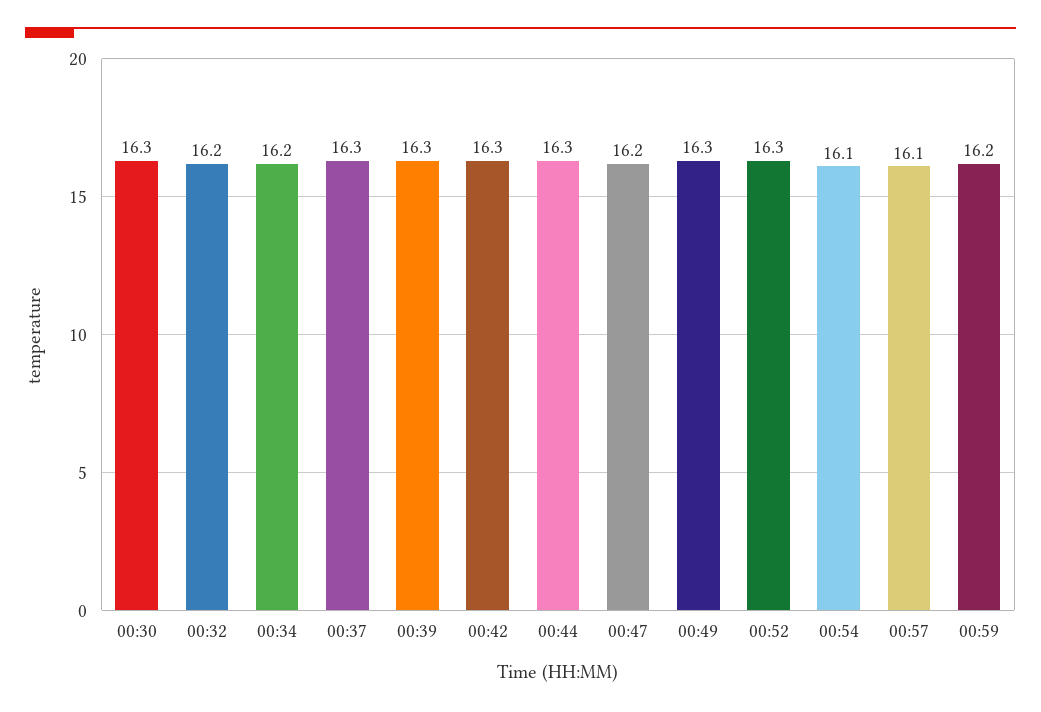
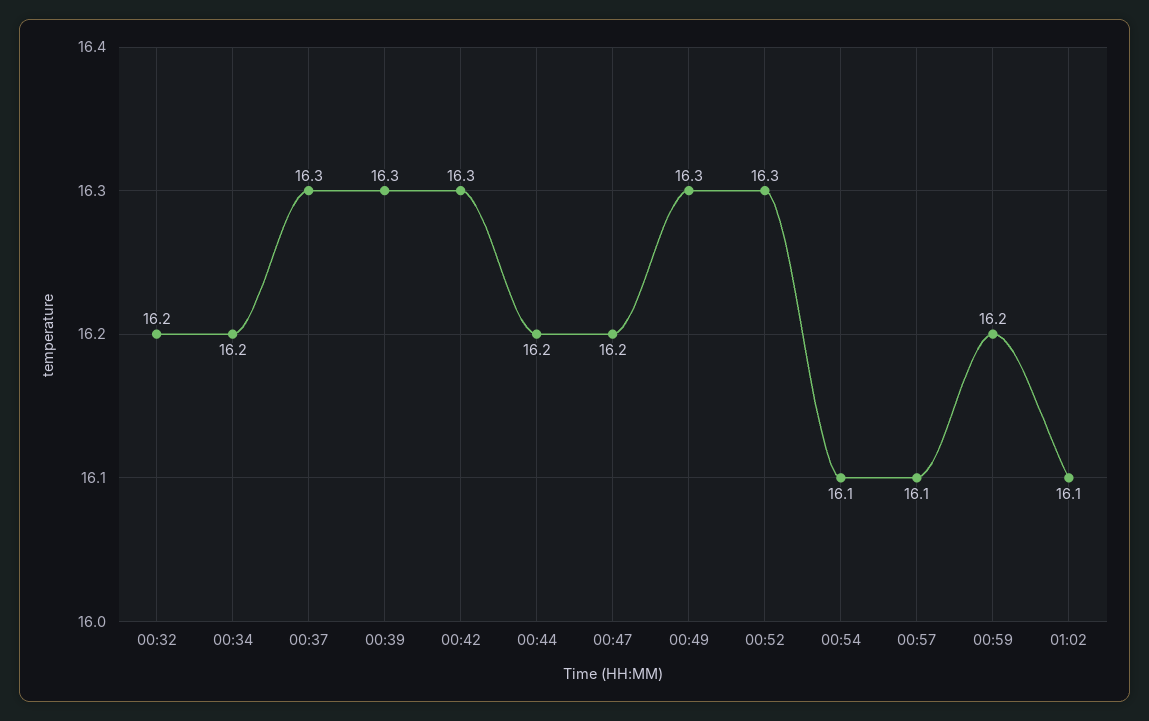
00:30: 16.3 -> none
00:44: 16.3 -> 16.2
01:02: none -> 16.1

